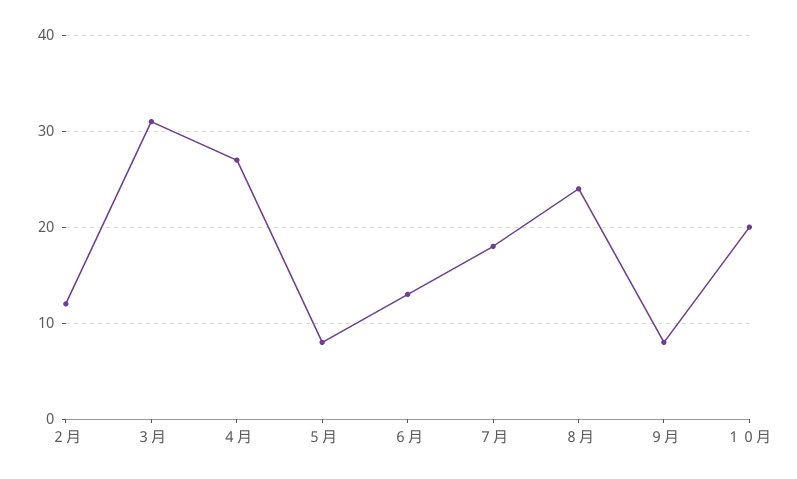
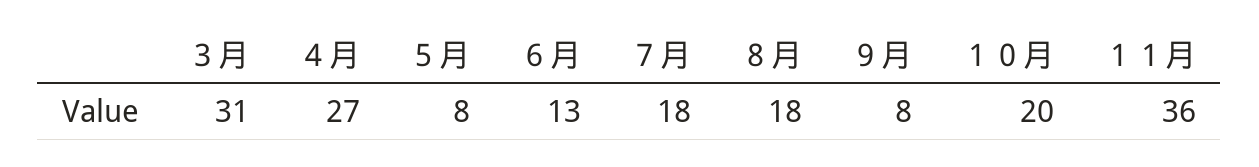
２月: 12 -> none
８月: 24 -> 18
１１月: none -> 36

